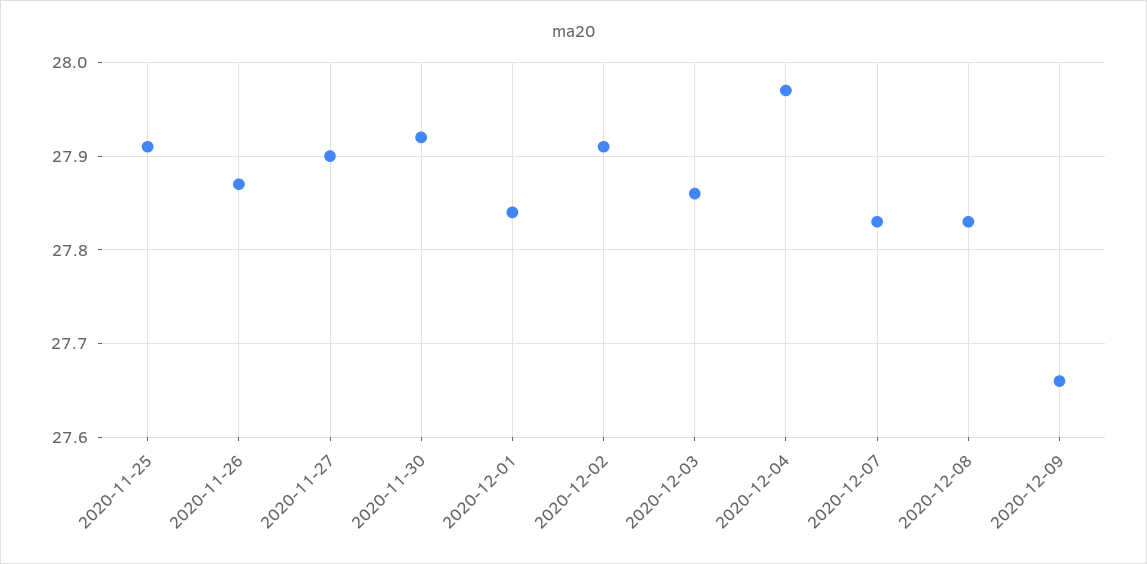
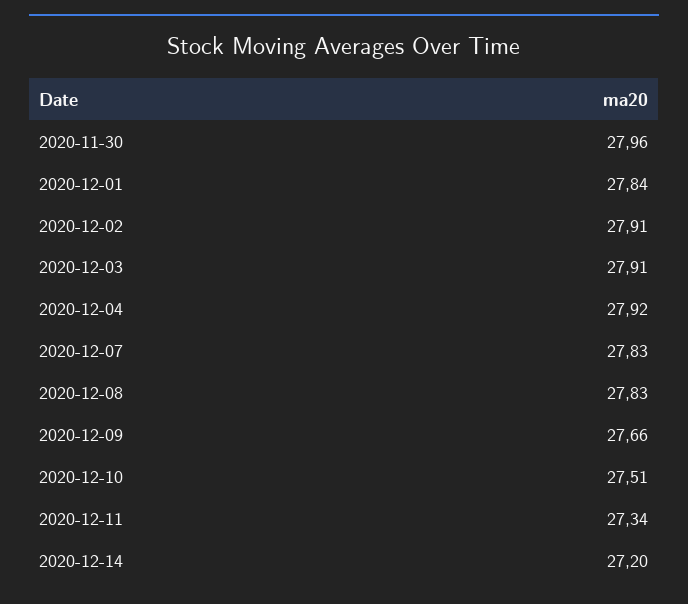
2020-11-25: 27.91 -> none
2020-11-26: 27.87 -> none
2020-11-27: 27.9 -> none
2020-11-30: 27.92 -> 27.96
2020-12-03: 27.86 -> 27.91
2020-12-04: 27.97 -> 27.92
2020-12-10: none -> 27.51
2020-12-11: none -> 27.34
2020-12-14: none -> 27.2

